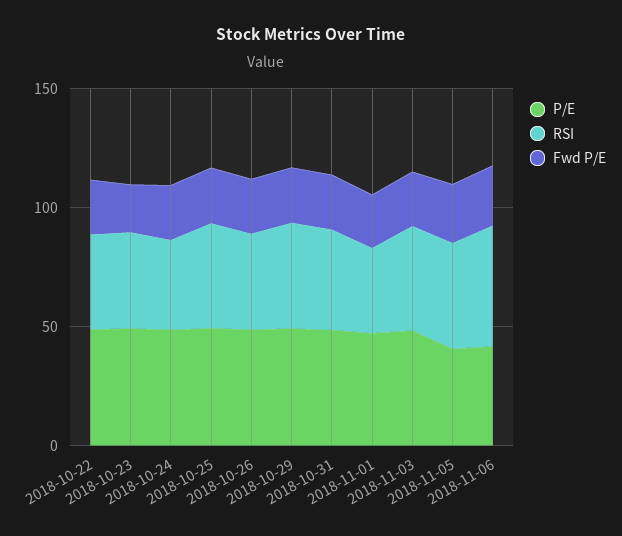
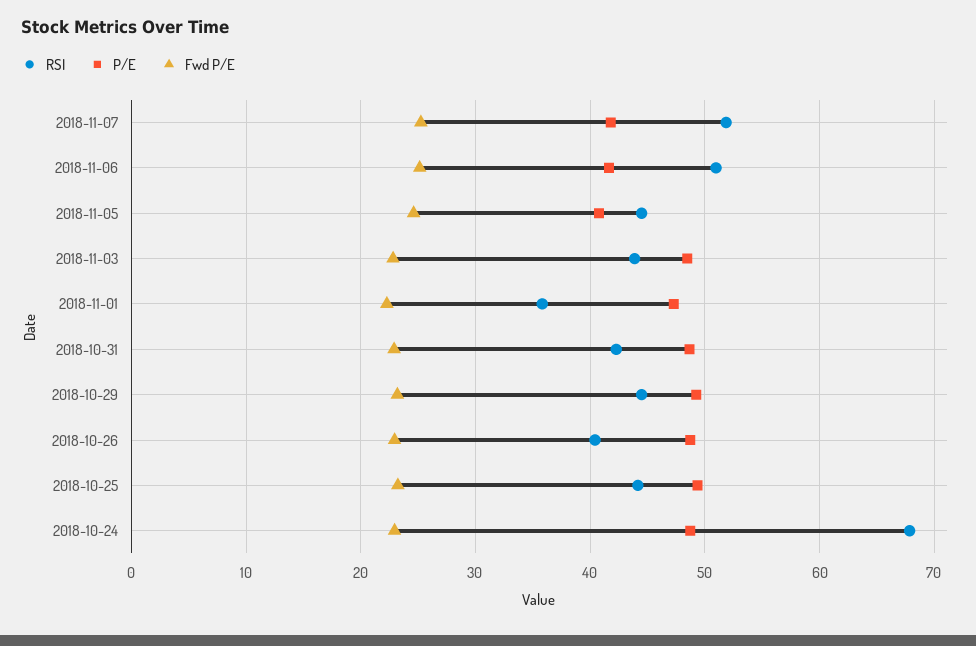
P/E, 2018-10-22: 50 -> none
RSI, 2018-10-22: 40 -> none
Fwd P/E, 2018-10-22: 20 -> none
P/E, 2018-10-23: 50 -> none
RSI, 2018-10-23: 40 -> none
Fwd P/E, 2018-10-23: 20 -> none
RSI, 2018-10-24: 40 -> 68
RSI, 2018-11-07: none -> 52
P/E, 2018-11-07: none -> 42
Fwd P/E, 2018-11-07: none -> 25

